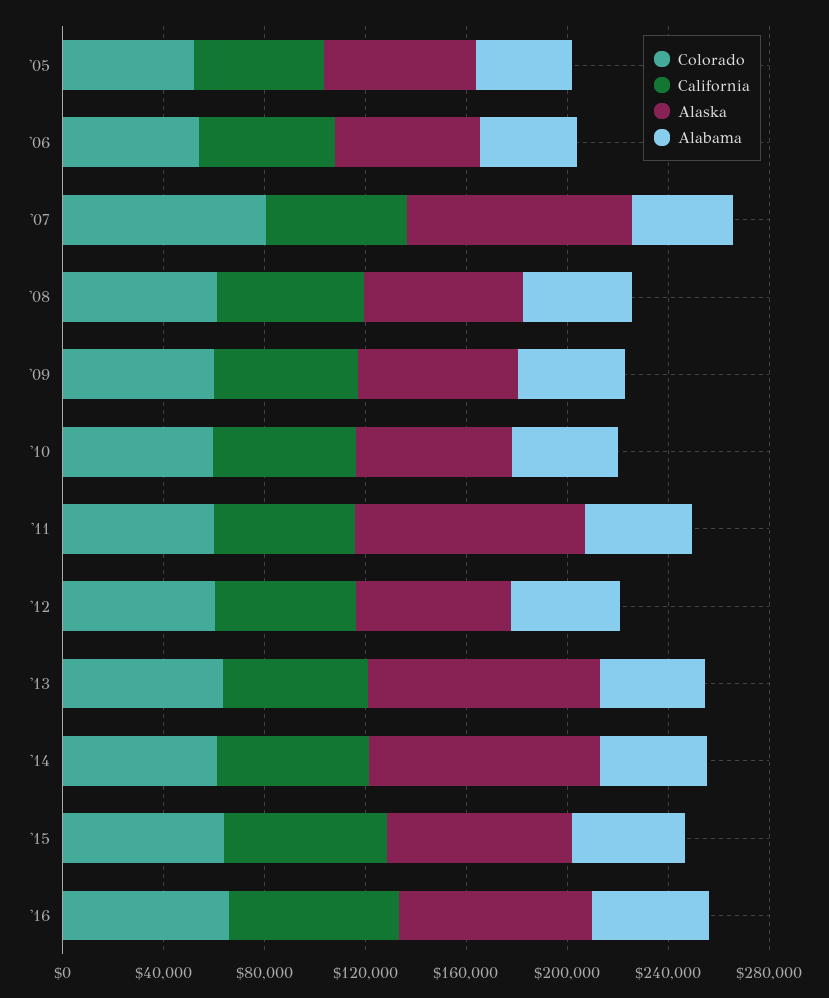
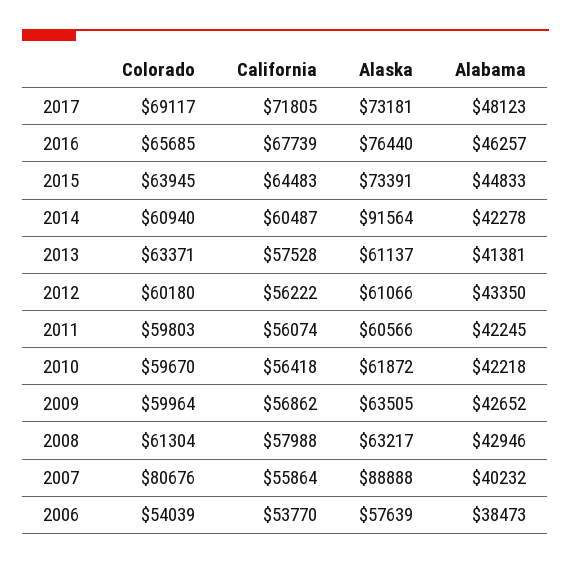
Colorado, '05: 50000 -> none
California, '05: 50000 -> none
Alaska, '05: 60000 -> none
Alabama, '05: 40000 -> none
Alaska, '11: 90000 -> 60566
Alaska, '13: 90000 -> 61137
Colorado, 2017: none -> 69117
California, 2017: none -> 71805
Alaska, 2017: none -> 73181
Alabama, 2017: none -> 48123

